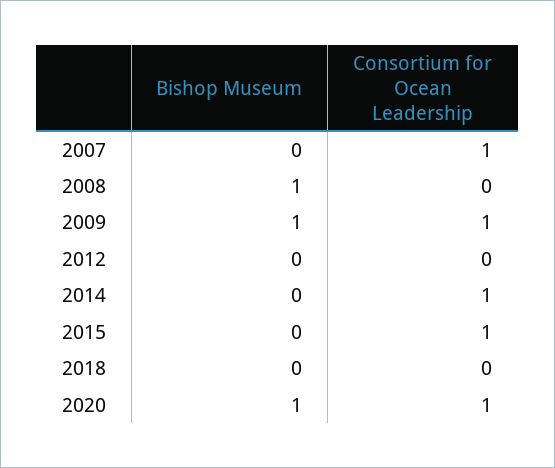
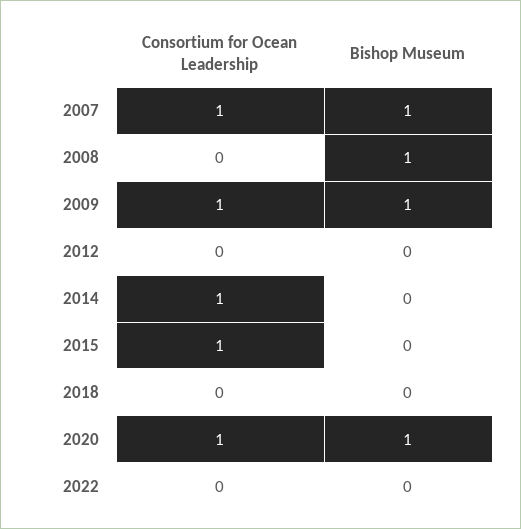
Bishop Museum, 2007: 0 -> 1
Consortium for Ocean Leadership, 2022: none -> 0
Bishop Museum, 2022: none -> 0

